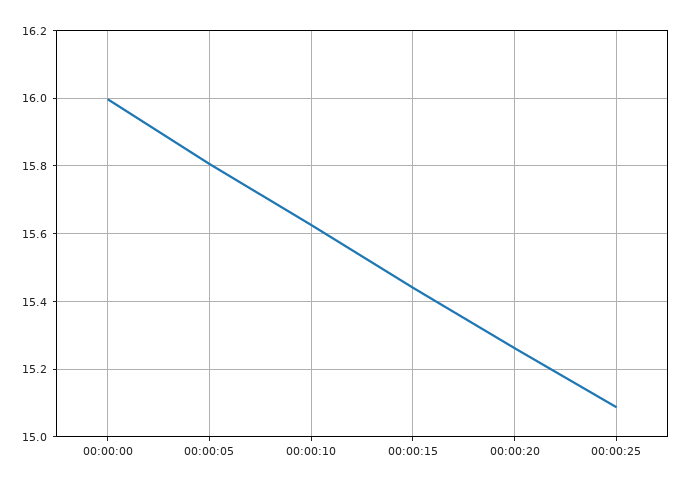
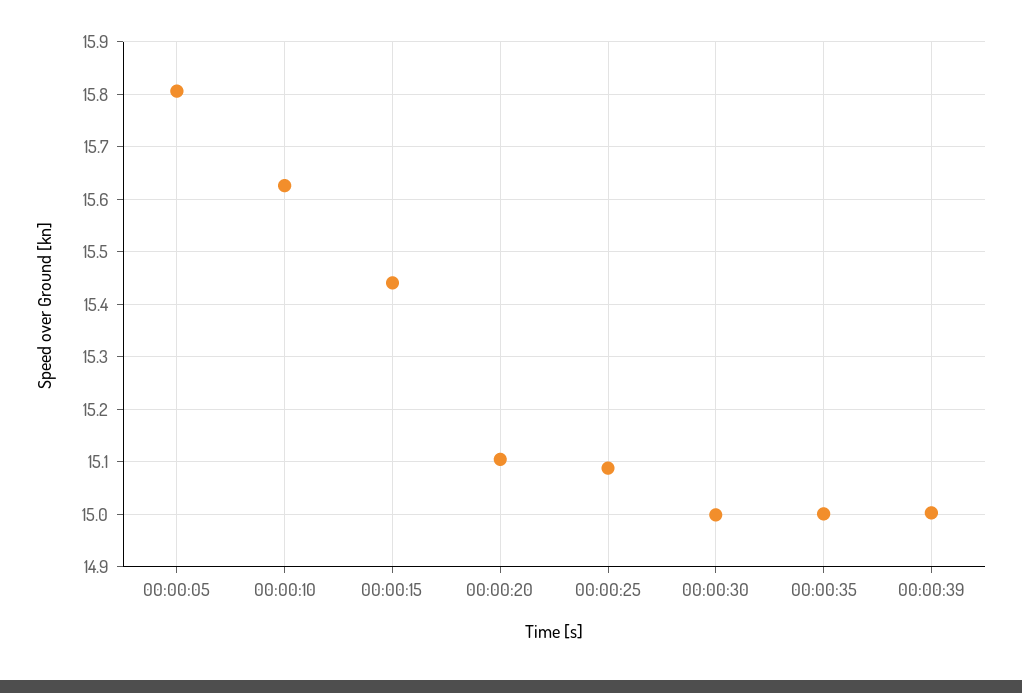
00:00:00: 16 -> none
00:00:20: 15.26 -> 15.1
00:00:30: none -> 15
00:00:35: none -> 15
00:00:39: none -> 15

